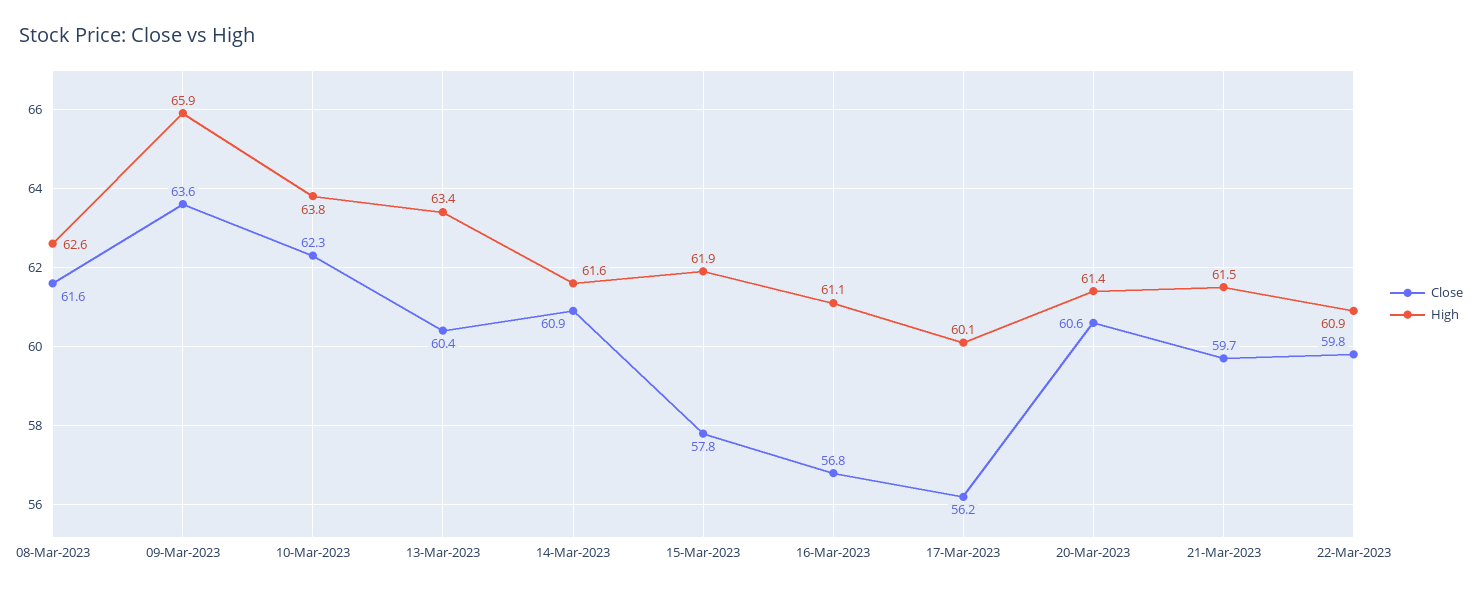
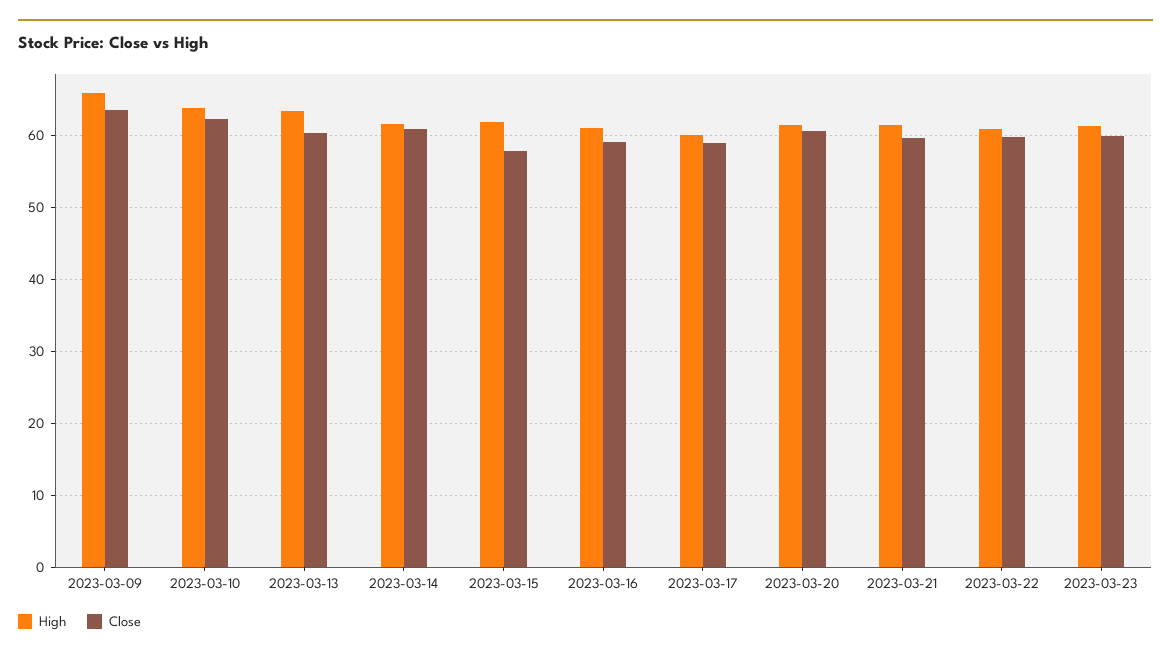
Close, 08-Mar-2023: 61.6 -> none
High, 08-Mar-2023: 62.6 -> none
Close, 16-Mar-2023: 56.8 -> 59
Close, 17-Mar-2023: 56.2 -> 59
High, 2023-03-23: none -> 61
Close, 2023-03-23: none -> 60

